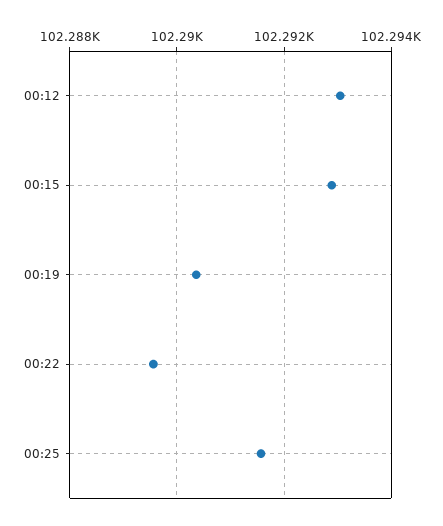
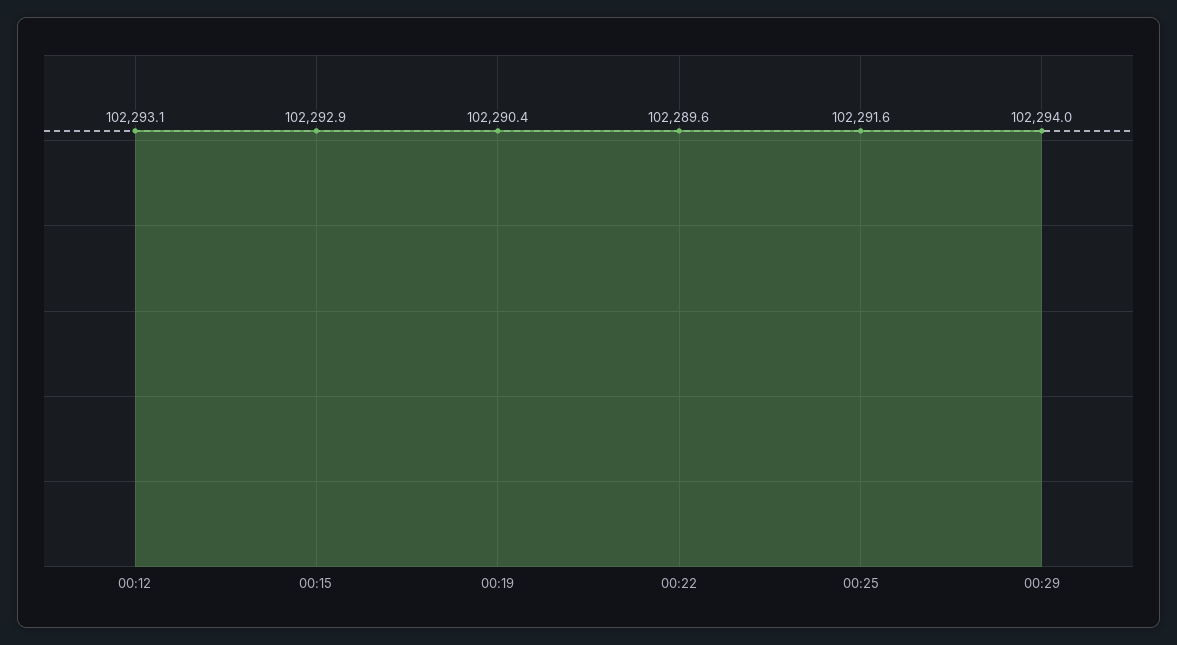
00:29: none -> 102294

